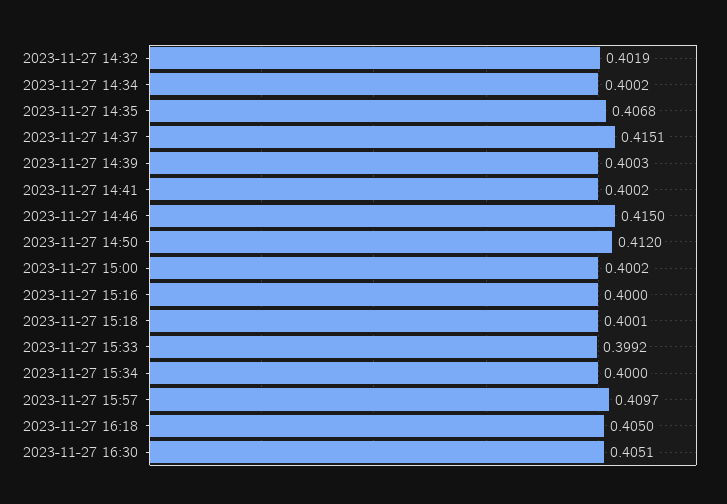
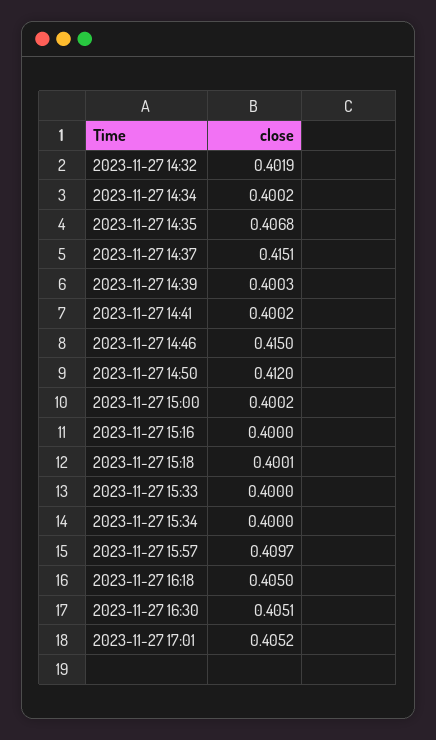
2023-11-27 15:33: 0.3992 -> 0.4
2023-11-27 17:01: none -> 0.4052

